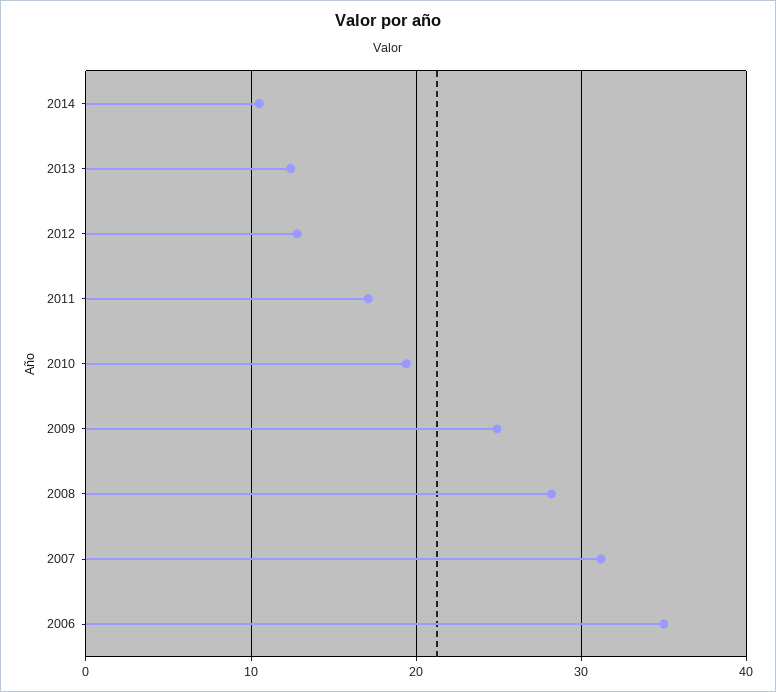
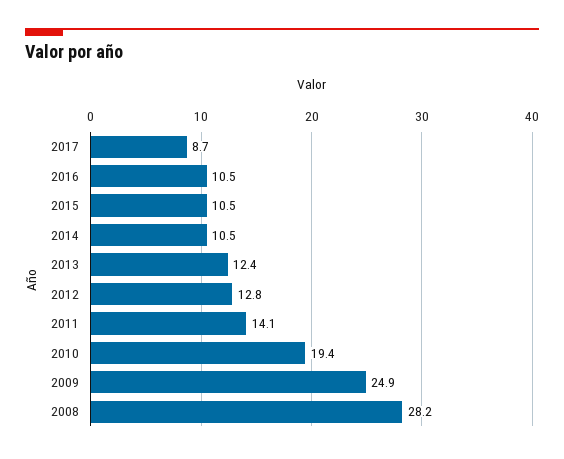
2011: 17 -> 14.1
2007: 31 -> none
2006: 35 -> none
2017: none -> 8.7
2016: none -> 10.5
2015: none -> 10.5

